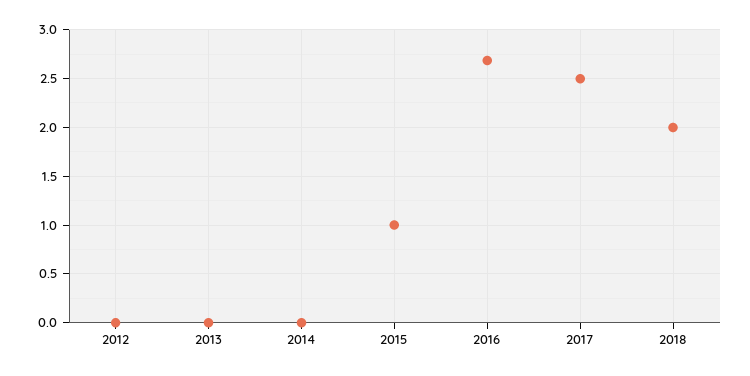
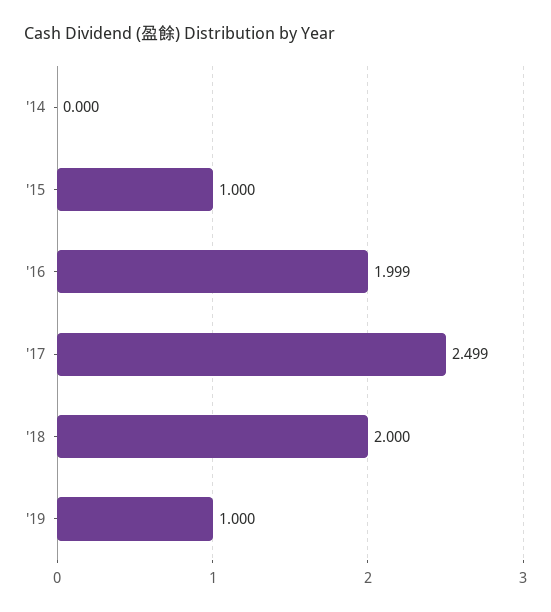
2012: 0 -> none
2013: 0 -> none
2016: 2.7 -> 1.999
'19: none -> 1

